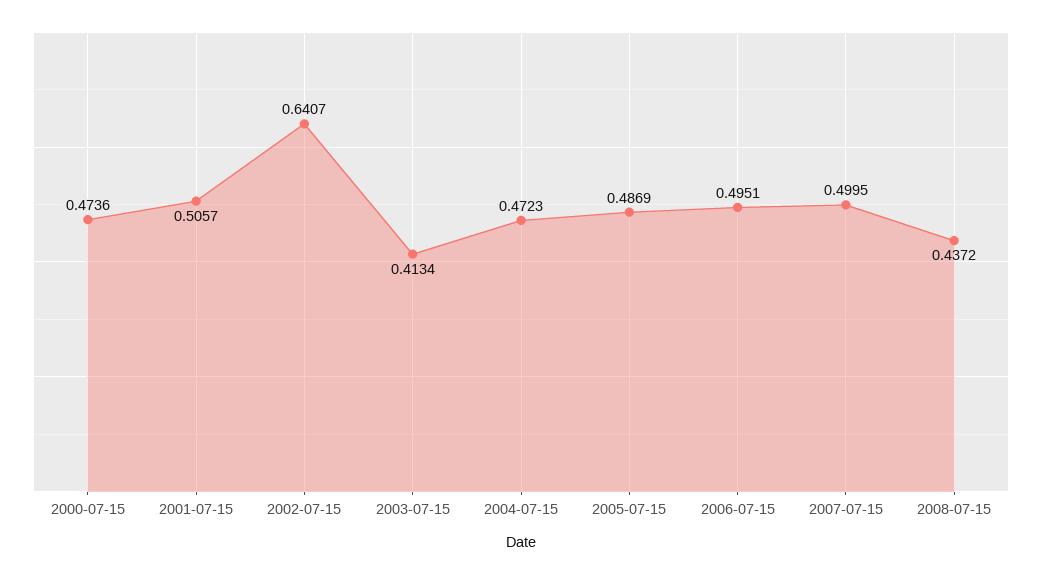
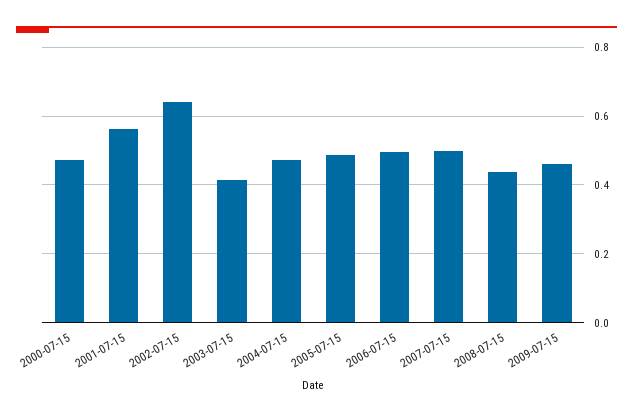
2001-07-15: 0.5057 -> 0.56
2009-07-15: none -> 0.46

